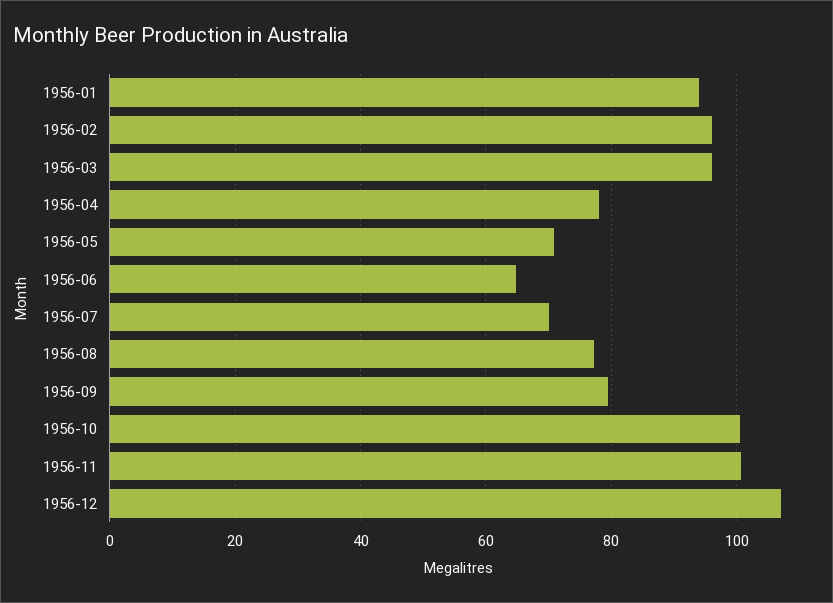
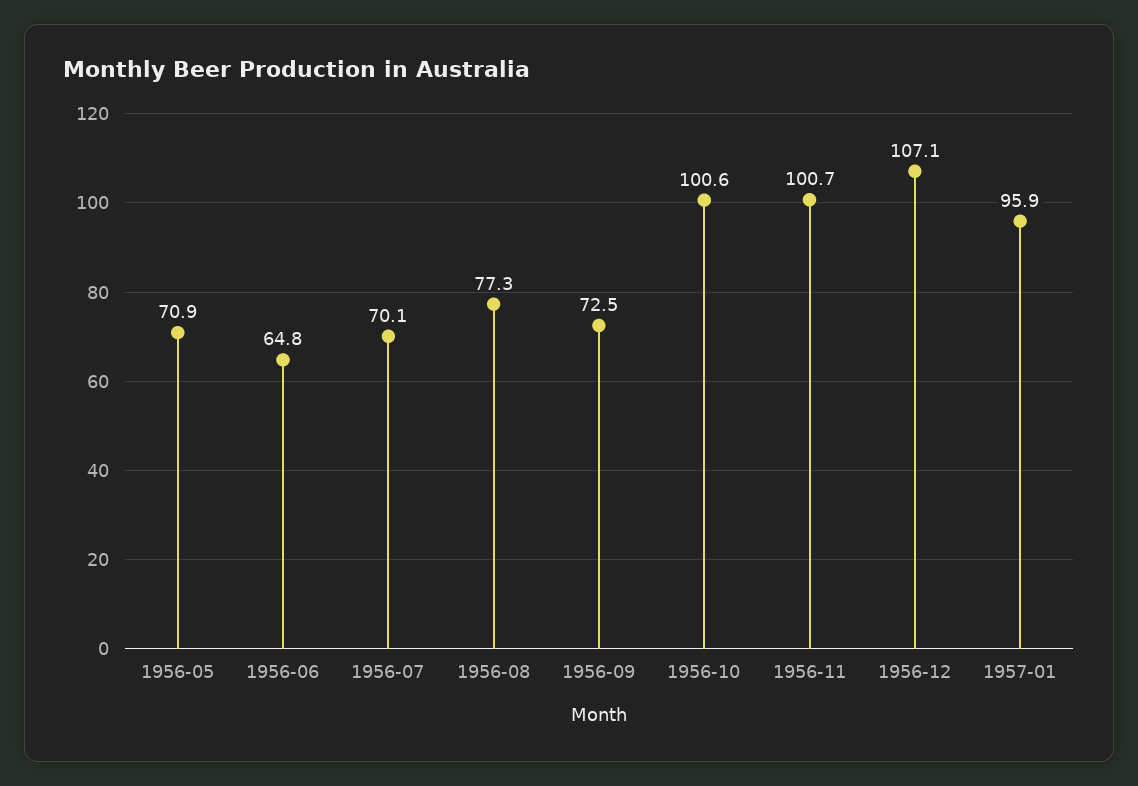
1956-01: 94 -> none
1956-02: 96 -> none
1956-03: 96 -> none
1956-04: 78 -> none
1956-09: 80 -> 72.5
1957-01: none -> 95.9

